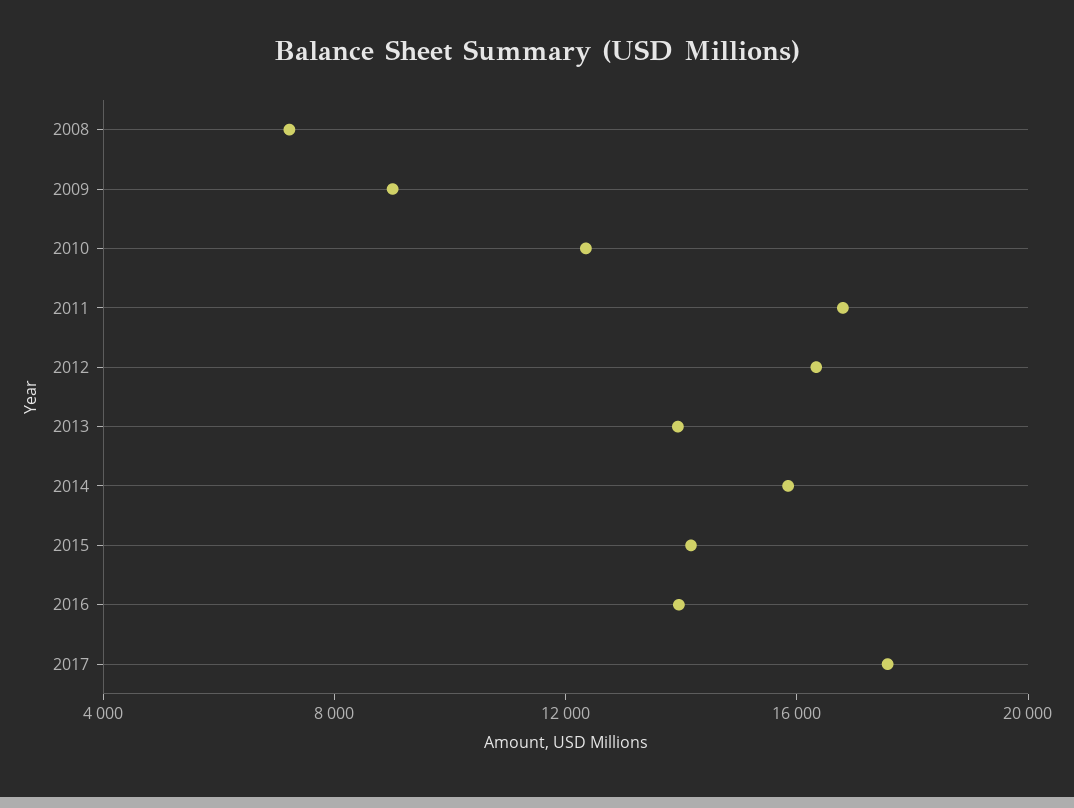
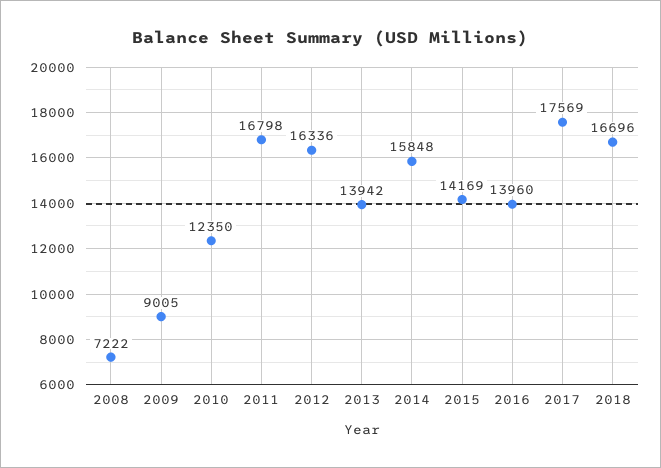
2018: none -> 16696

